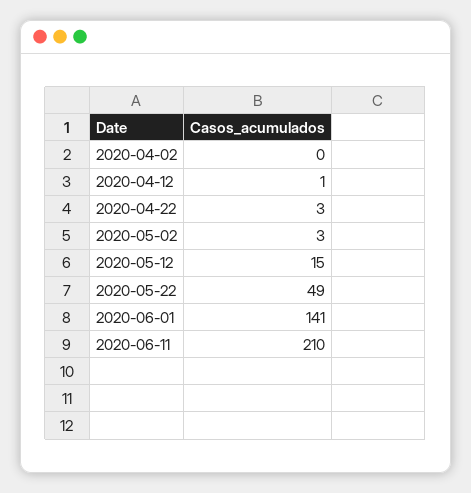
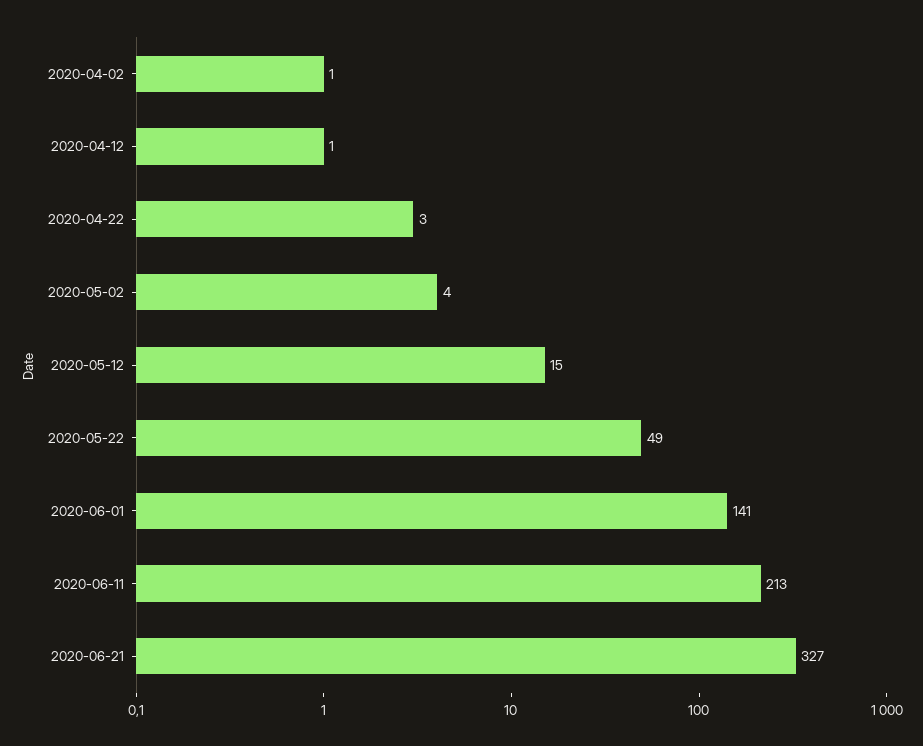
2020-04-02: 0 -> 1
2020-05-02: 3 -> 4
2020-06-11: 210 -> 213
2020-06-21: none -> 327

